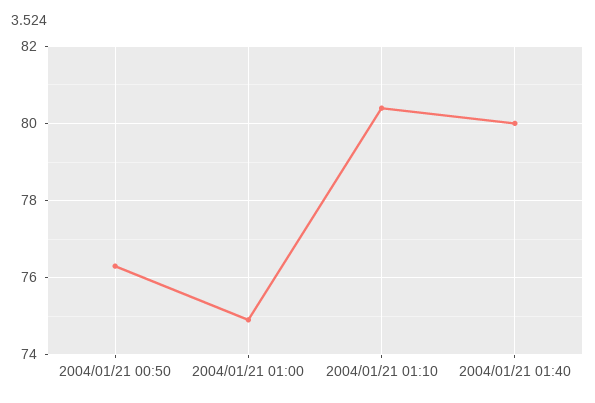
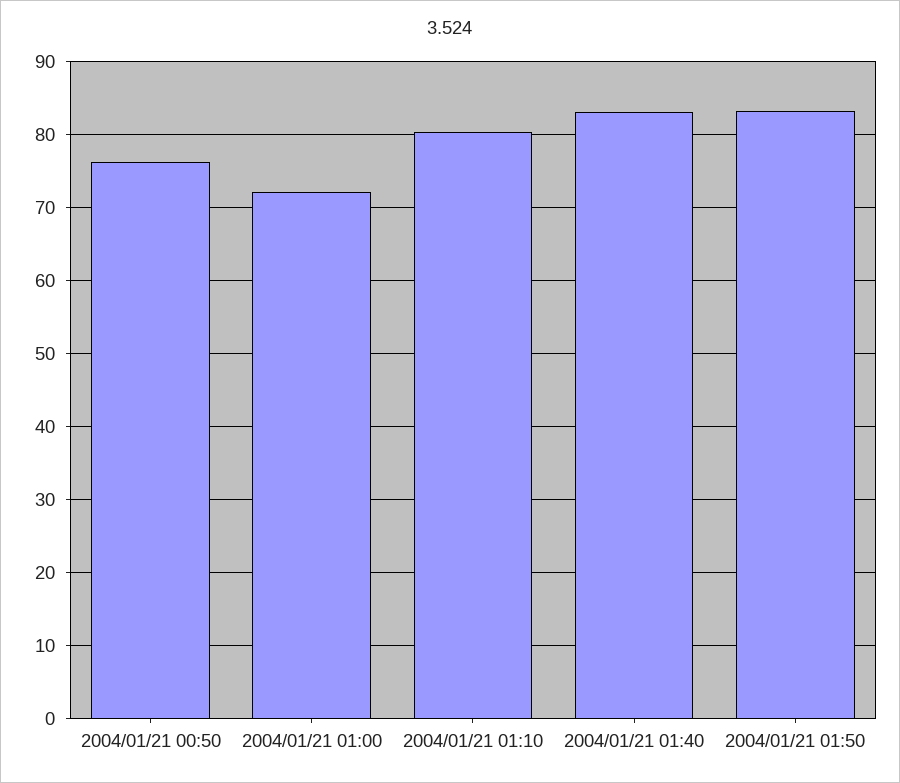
2004/01/21 01:00: 75 -> 72
2004/01/21 01:40: 80 -> 83
2004/01/21 01:50: none -> 83

